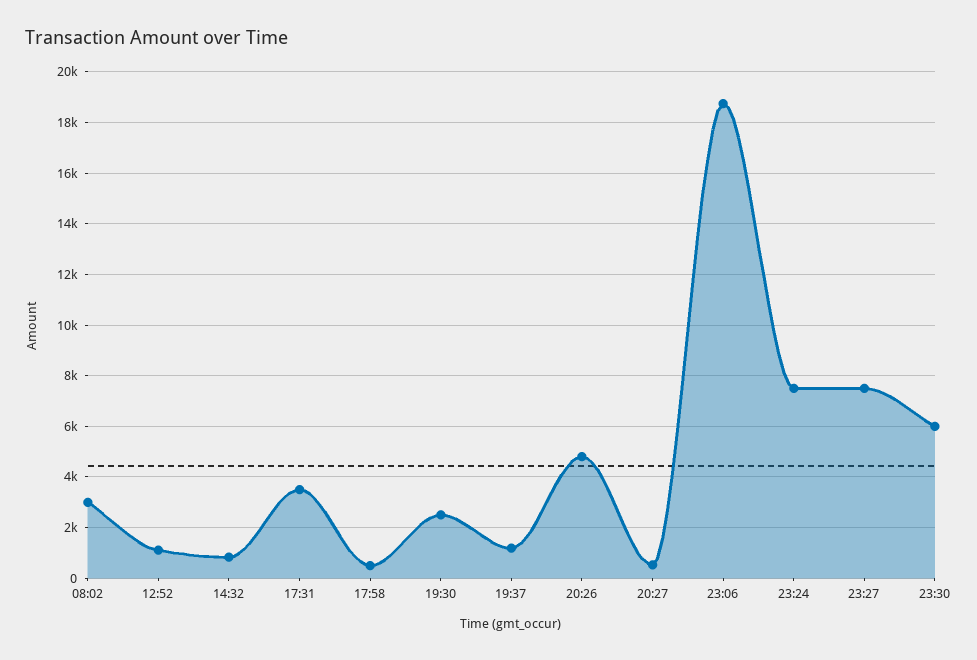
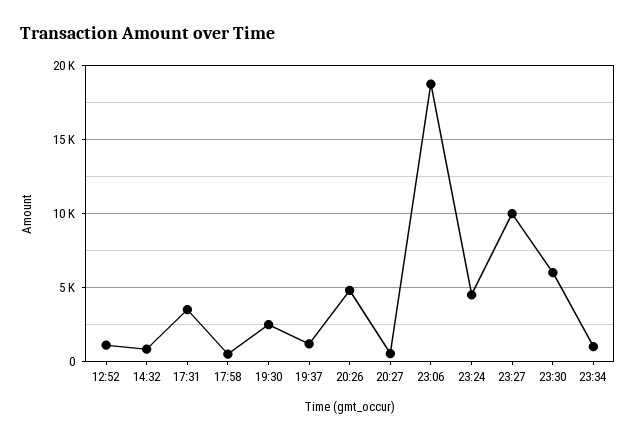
08:02: 3000 -> none
23:24: 7500 -> 4500
23:27: 7500 -> 10000
23:34: none -> 1000

